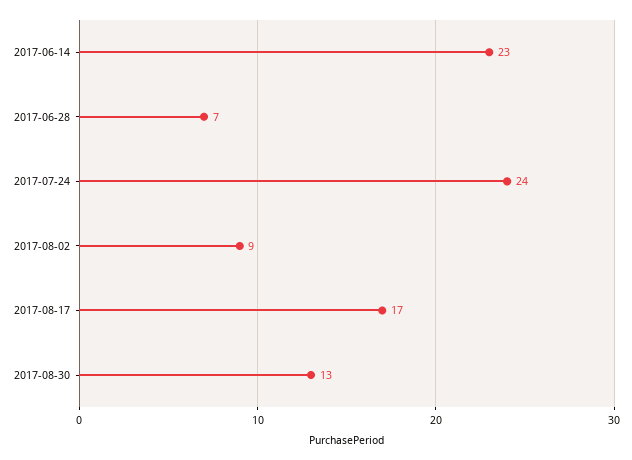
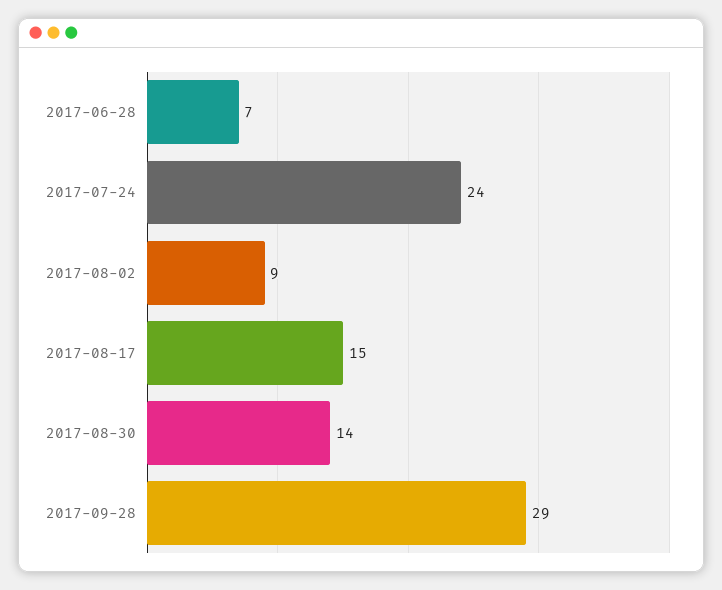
2017-06-14: 23 -> none
2017-08-17: 17 -> 15
2017-08-30: 13 -> 14
2017-09-28: none -> 29

